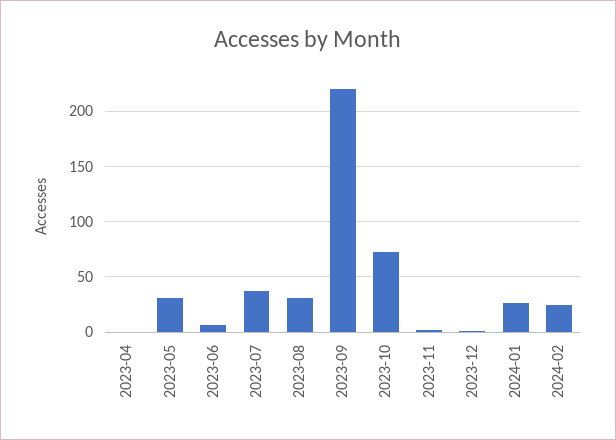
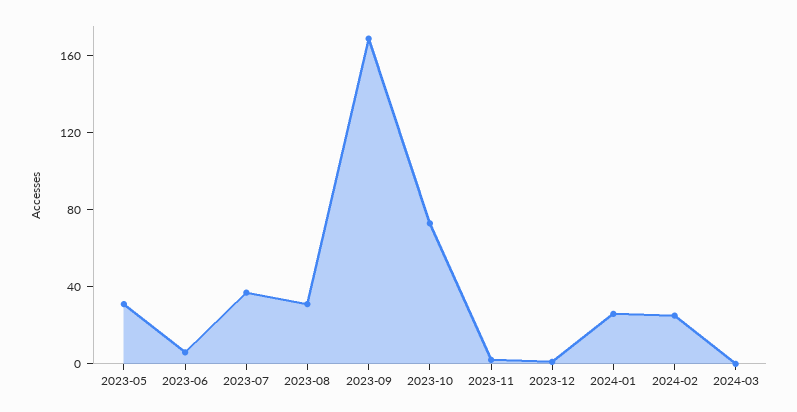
2023-04: 0 -> none
2023-09: 220 -> 170
2024-03: none -> 0

